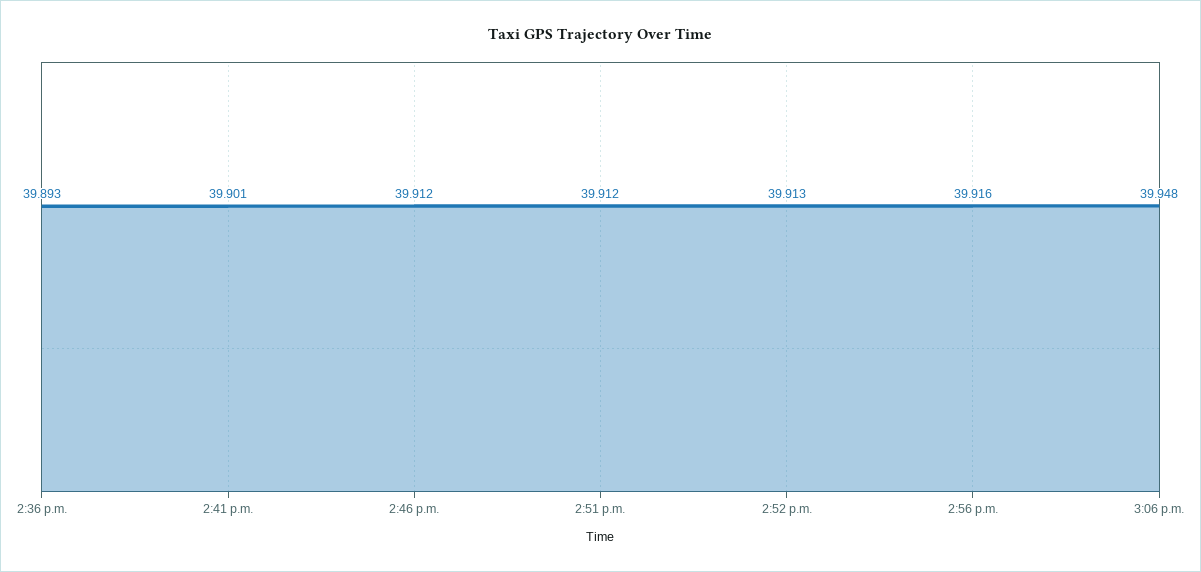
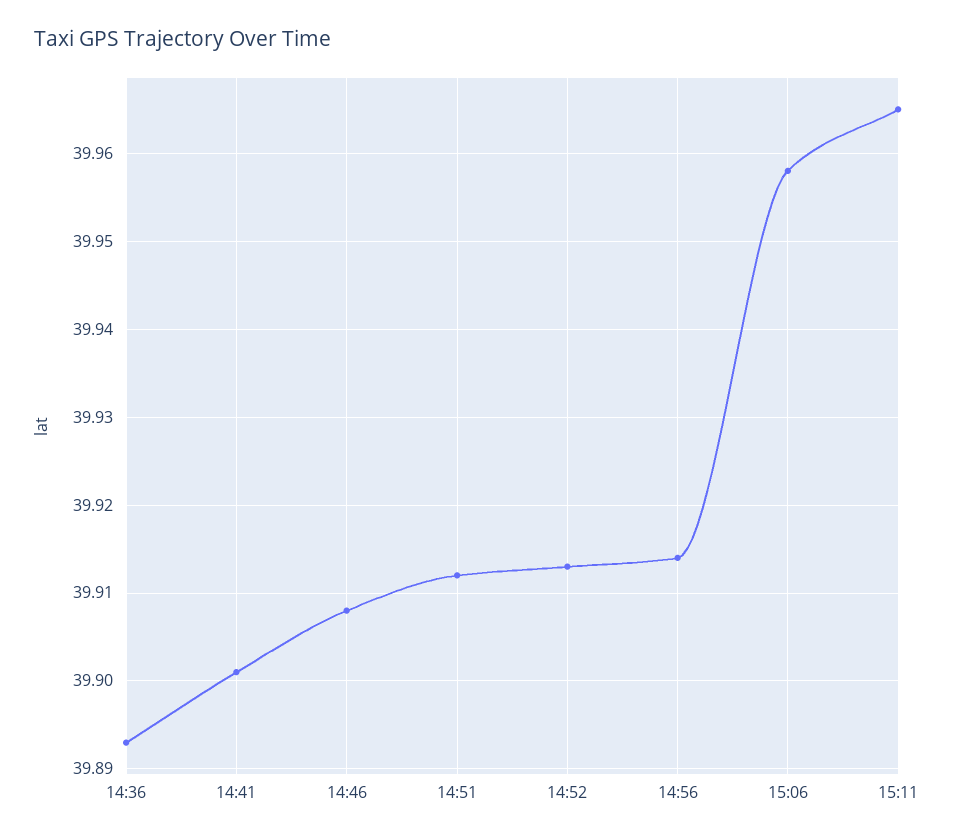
2:46 p.m.: 39.912 -> 39.908
2:56 p.m.: 39.916 -> 39.914
3:06 p.m.: 39.948 -> 39.958
15:11: none -> 39.965

